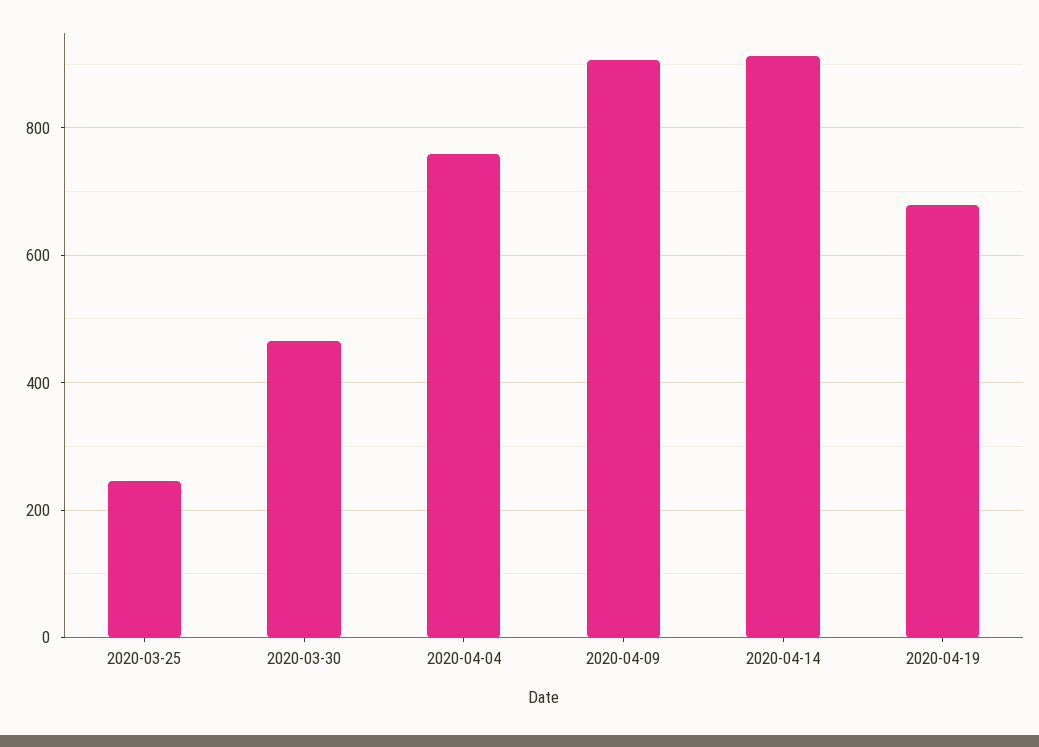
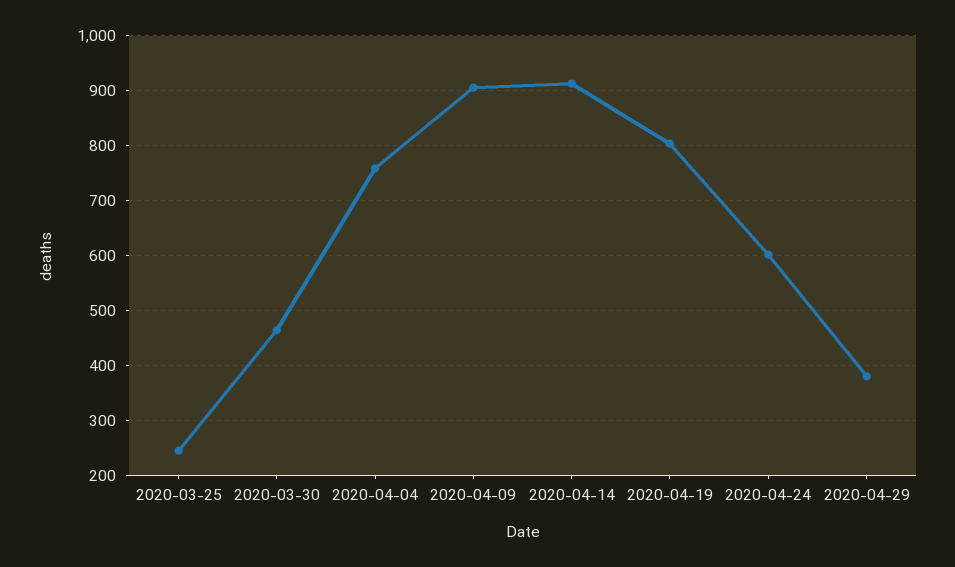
2020-04-19: 680 -> 800
2020-04-24: none -> 600
2020-04-29: none -> 380

